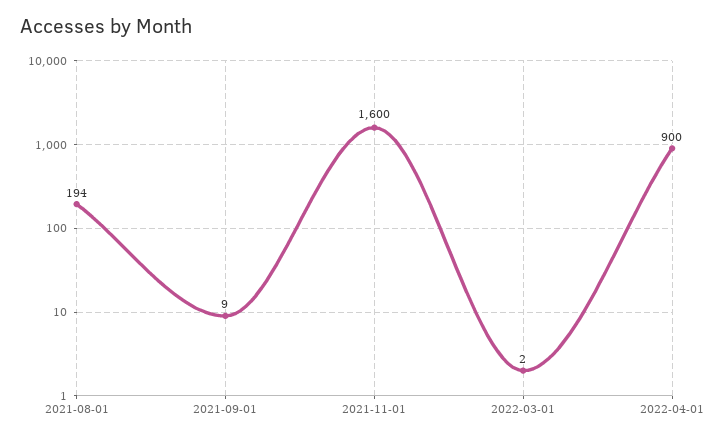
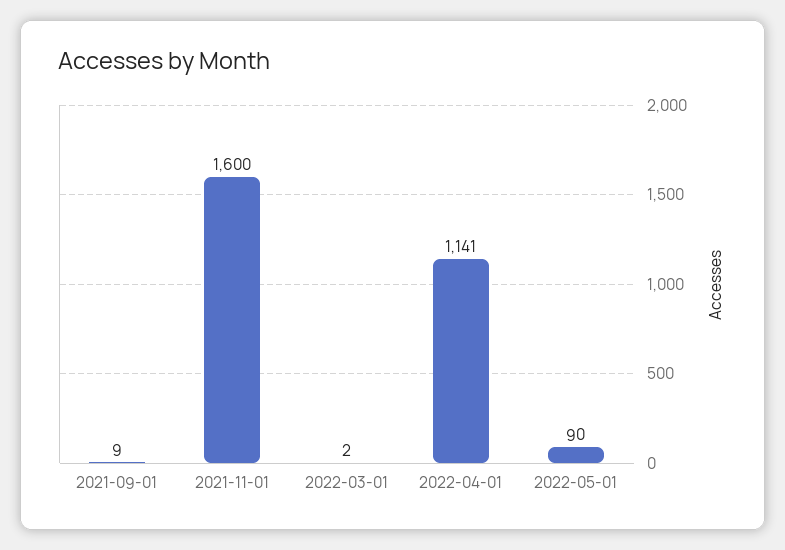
2021-08-01: 194 -> none
2022-04-01: 900 -> 1141
2022-05-01: none -> 90

